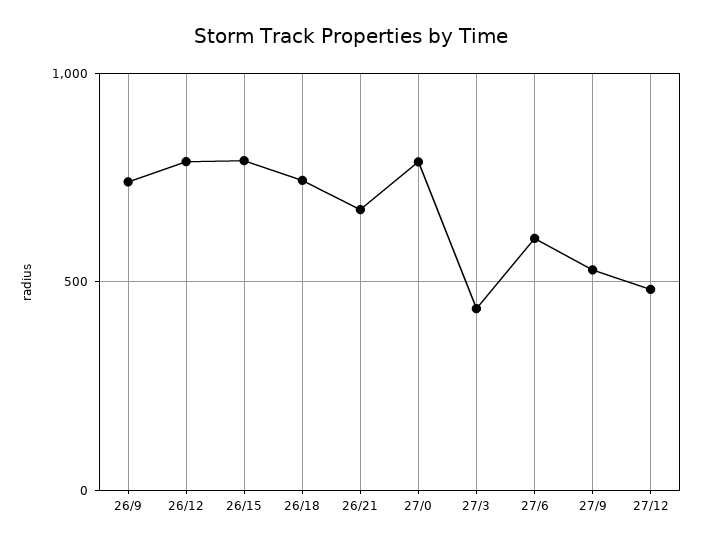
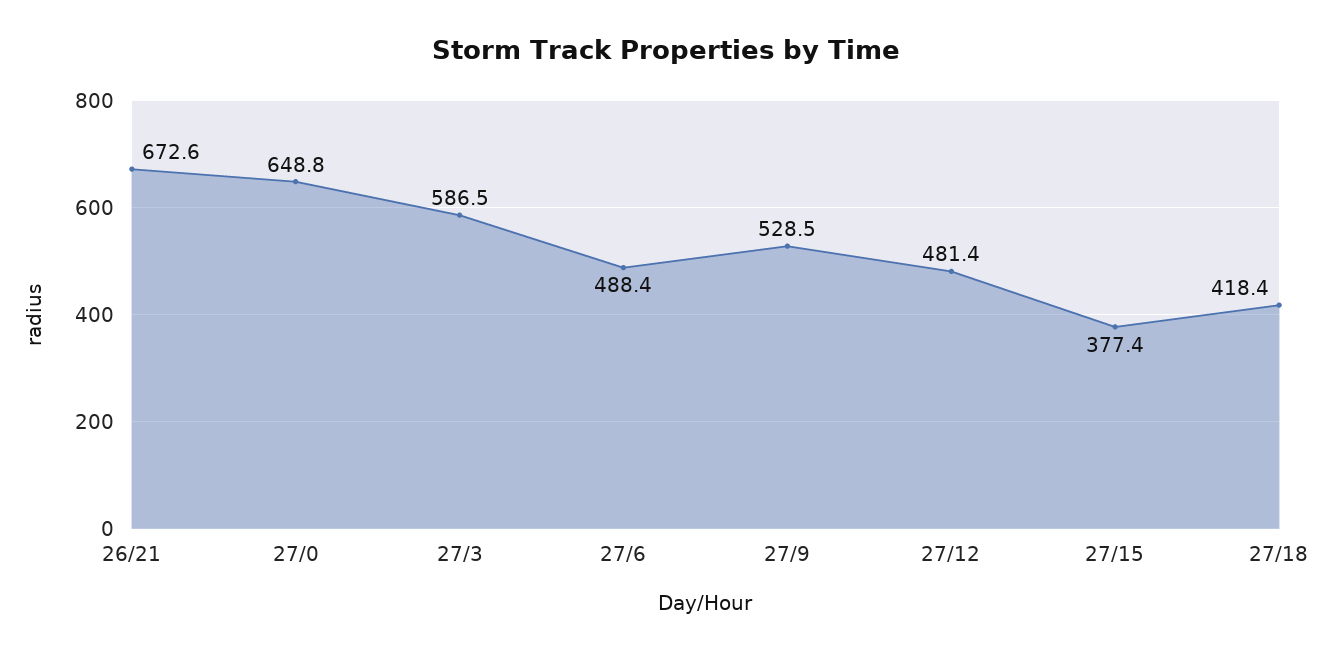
26/9: 750 -> none
26/12: 800 -> none
26/15: 800 -> none
26/18: 750 -> none
27/0: 800 -> 648.8
27/3: 450 -> 586.5
27/6: 600 -> 488.4
27/15: none -> 377.4
27/18: none -> 418.4

